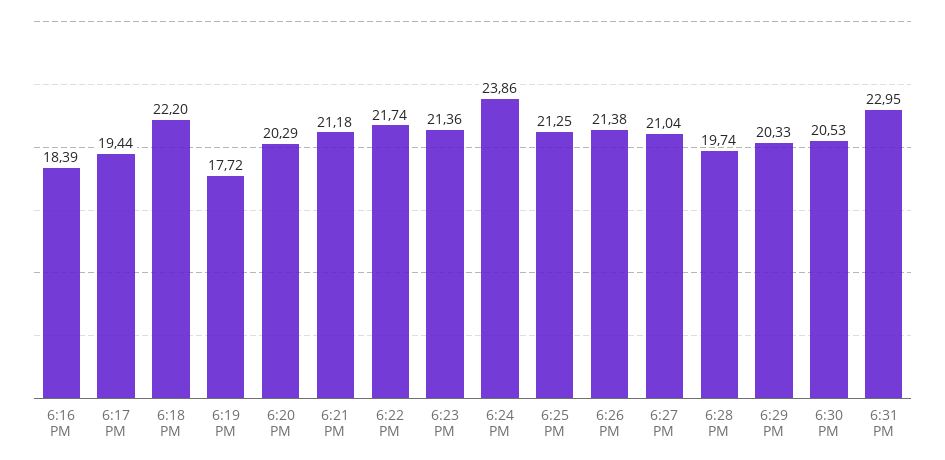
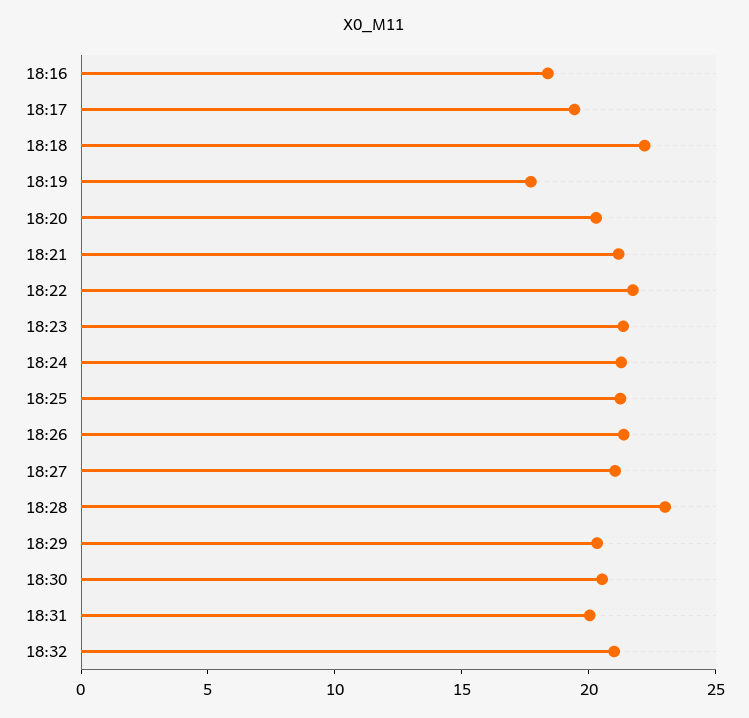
6:24 PM: 23.86 -> 21
6:28 PM: 19.74 -> 23
6:31 PM: 22.95 -> 20
18:32: none -> 21

